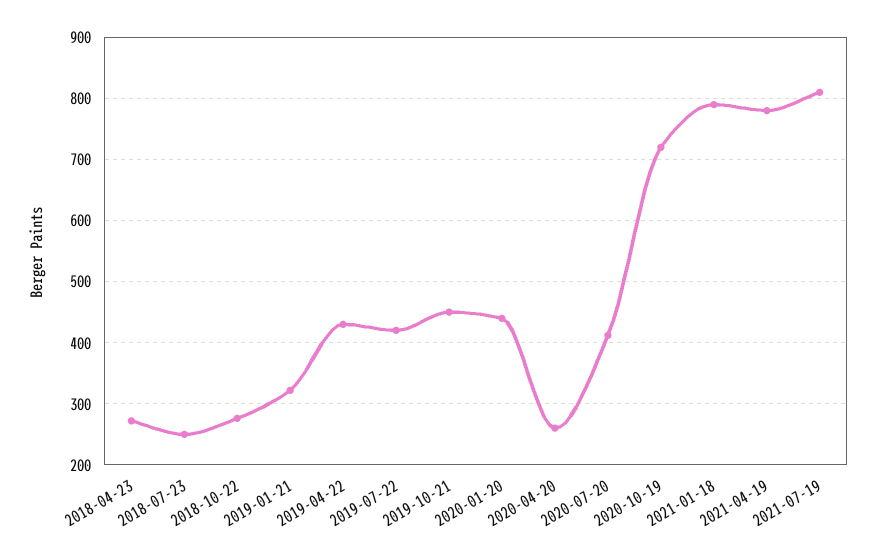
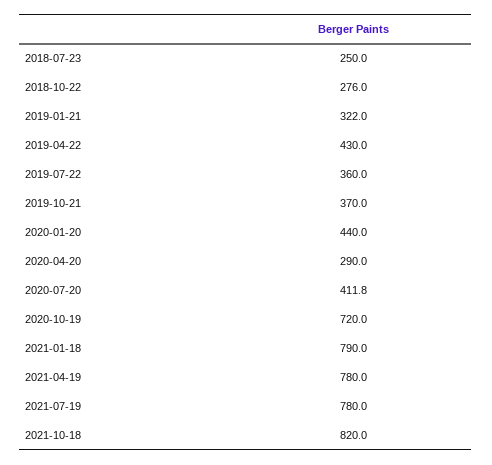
2018-04-23: 270 -> none
2019-07-22: 420 -> 360
2019-10-21: 450 -> 370
2020-04-20: 260 -> 290
2021-07-19: 810 -> 780
2021-10-18: none -> 820

